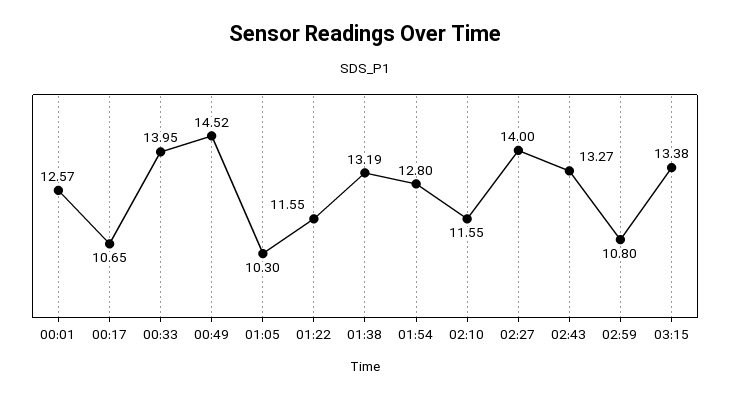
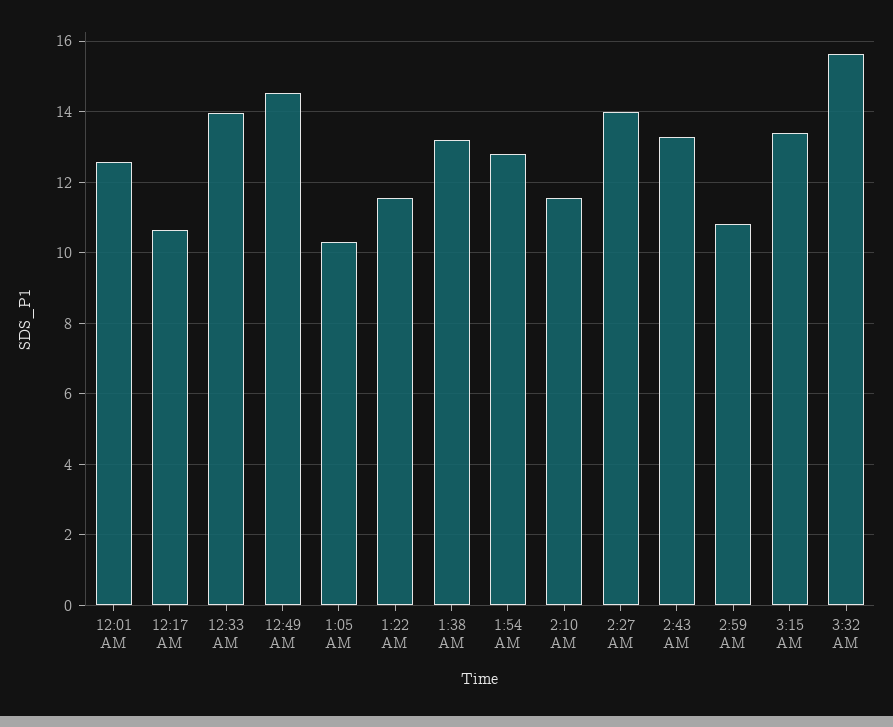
3:32 AM: none -> 15.6

